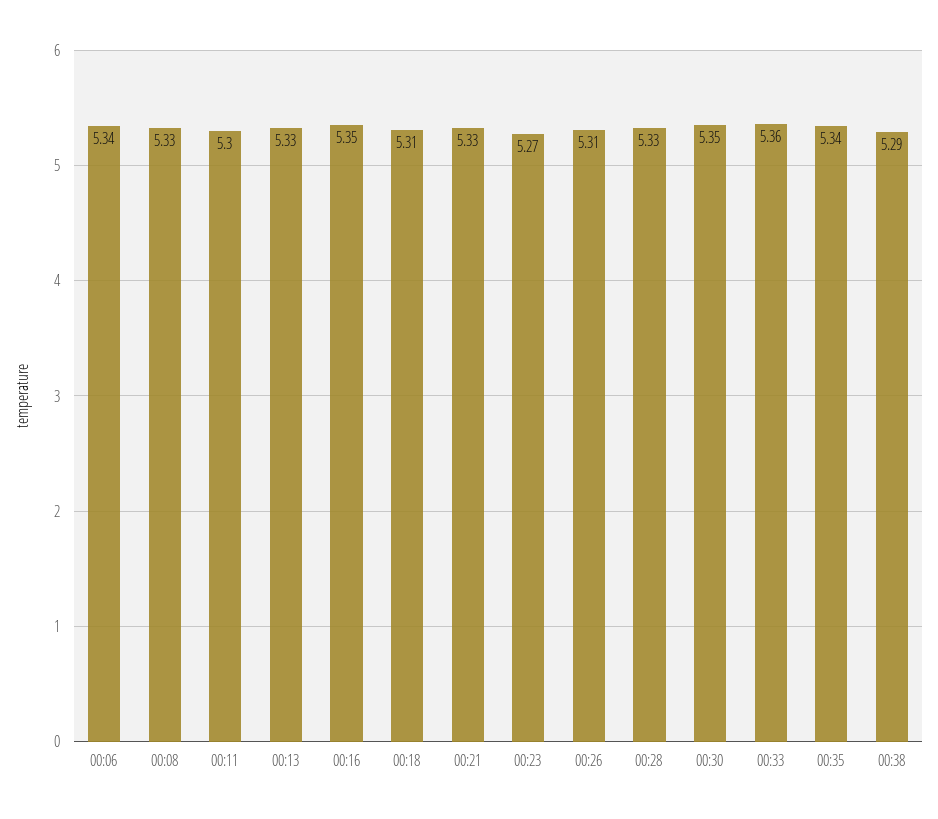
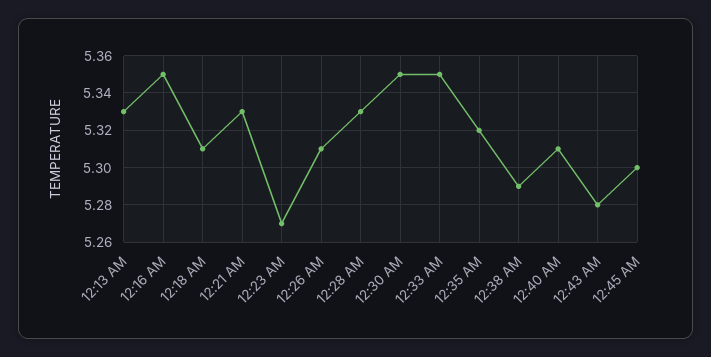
00:06: 5.34 -> none
00:08: 5.33 -> none
00:11: 5.3 -> none
00:33: 5.36 -> 5.35
00:35: 5.34 -> 5.32
12:40 AM: none -> 5.31
12:43 AM: none -> 5.28
12:45 AM: none -> 5.3

